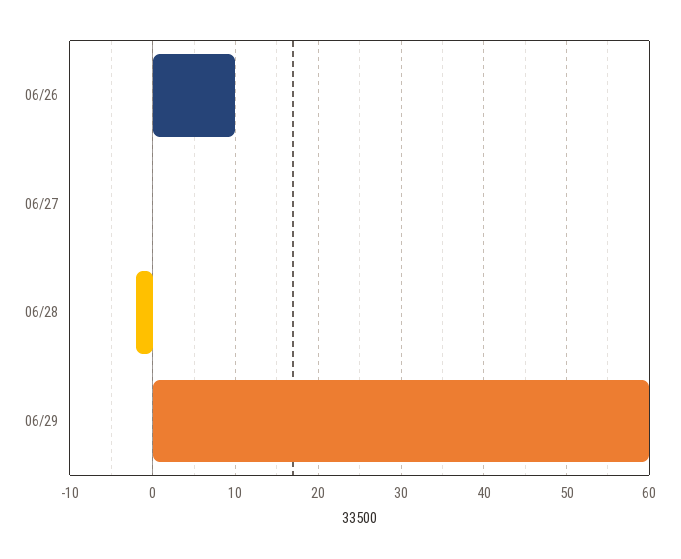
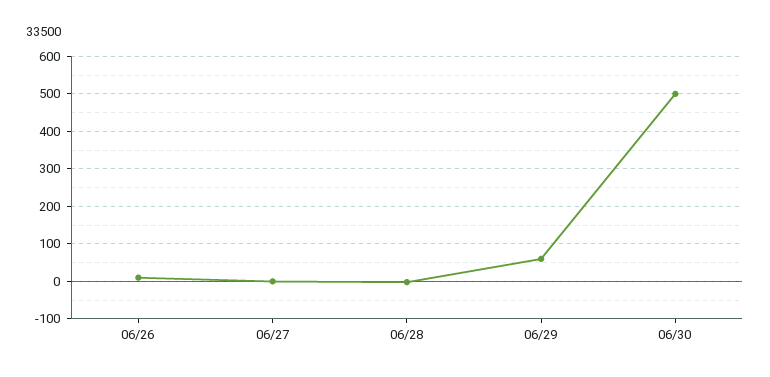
06/30: none -> 500

